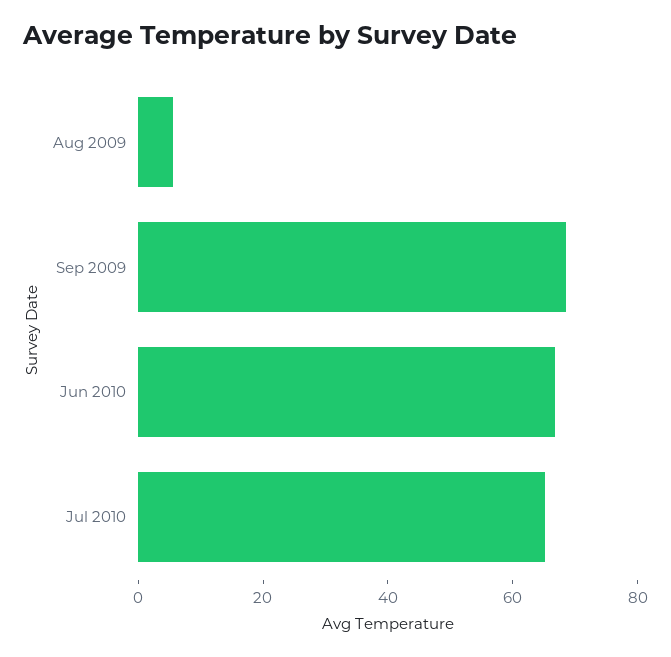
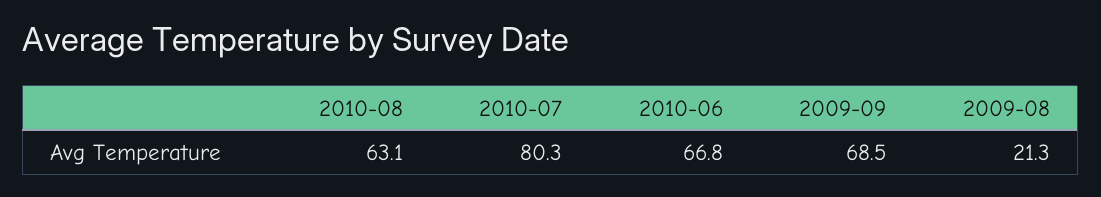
Aug 2009: 5 -> 21.3
Jul 2010: 65 -> 80.3
2010-08: none -> 63.1

